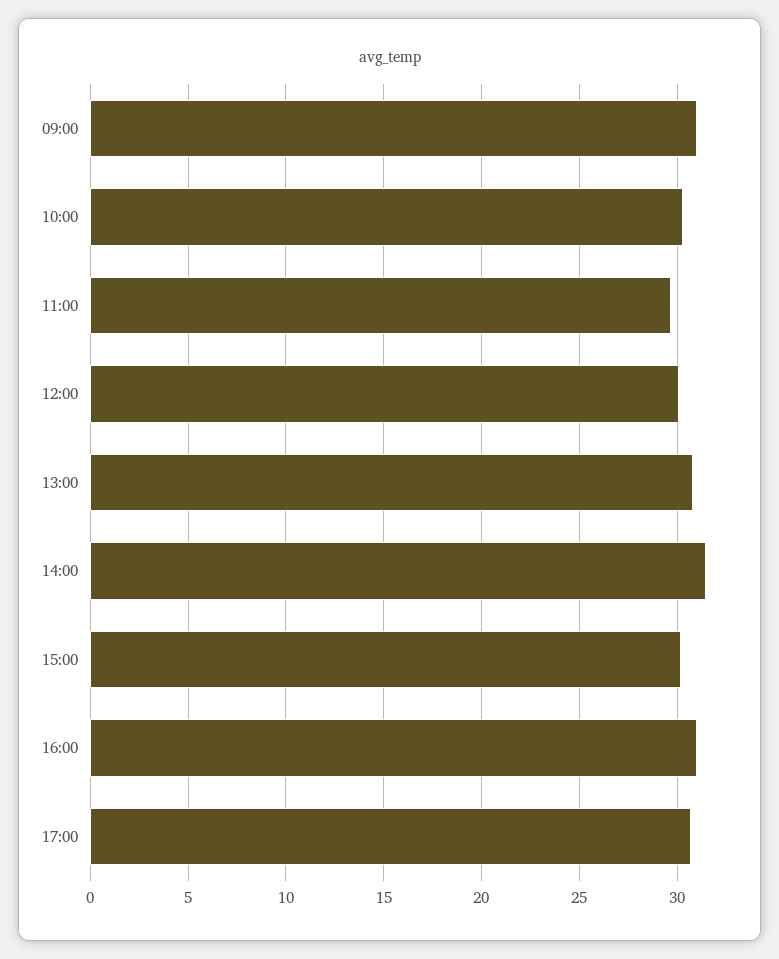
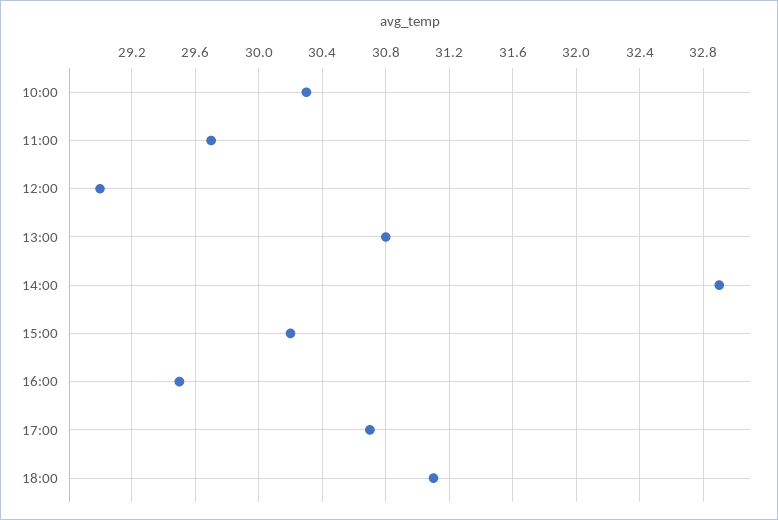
09:00: 31 -> none
12:00: 30 -> 29
14:00: 31.5 -> 32.9
16:00: 31 -> 29.5
18:00: none -> 31.1

